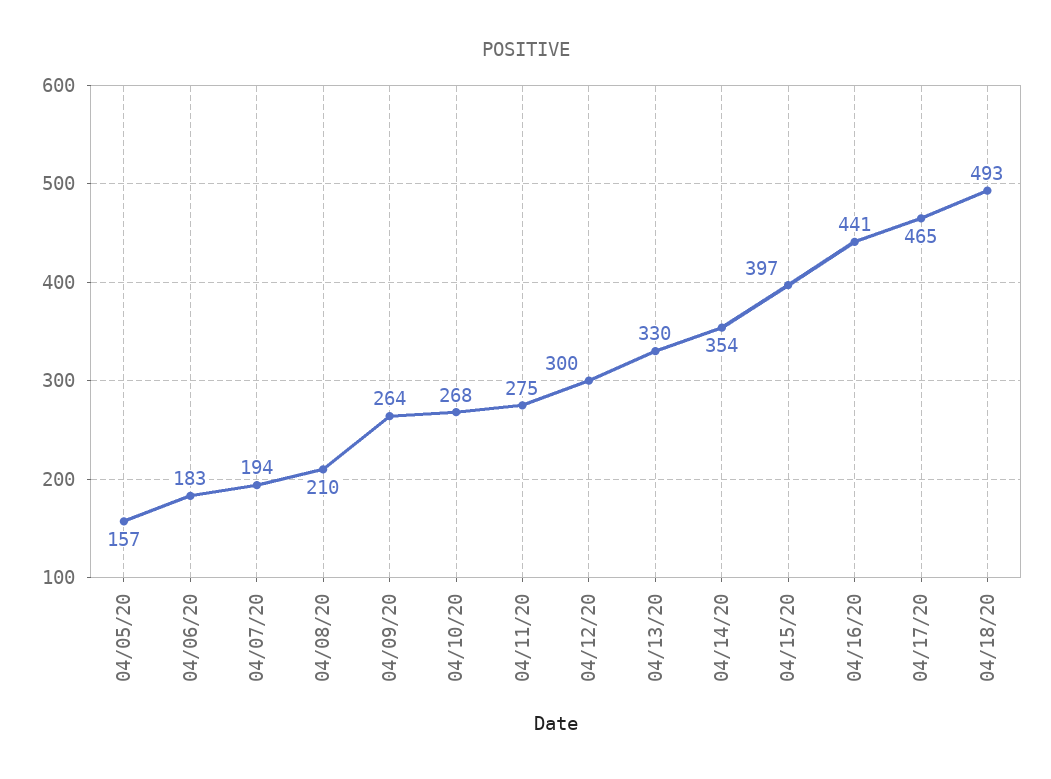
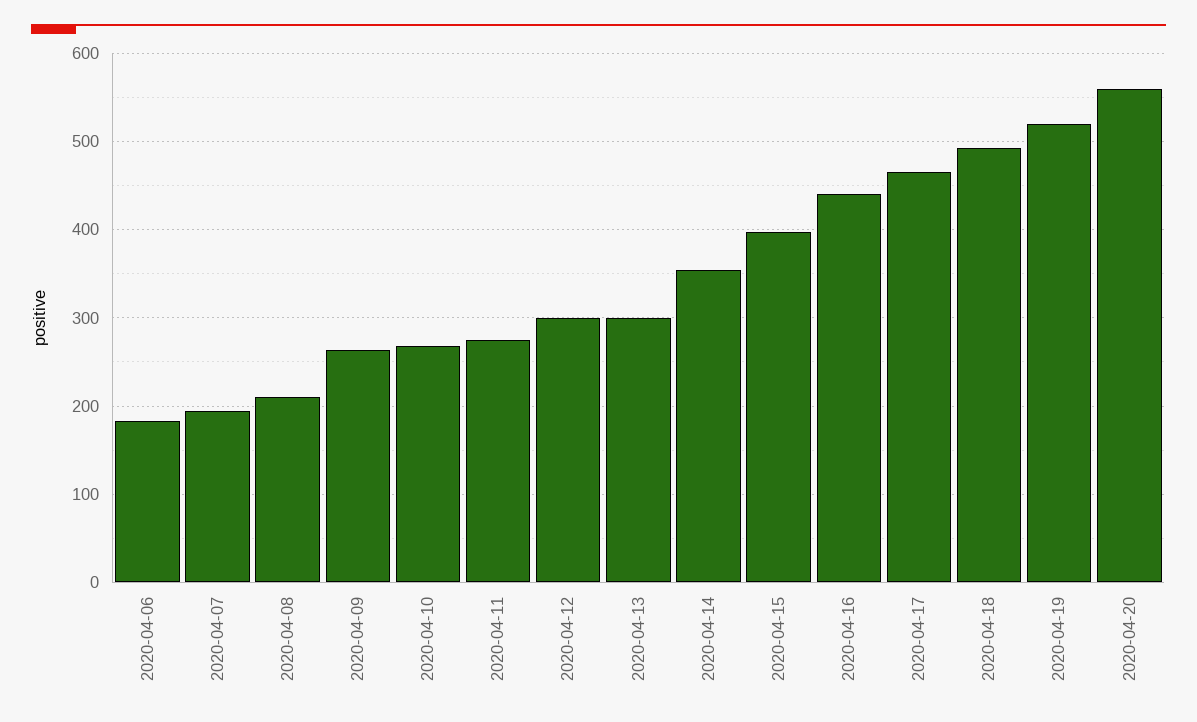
04/05/20: 157 -> none
04/13/20: 330 -> 300
2020-04-19: none -> 520
2020-04-20: none -> 560

